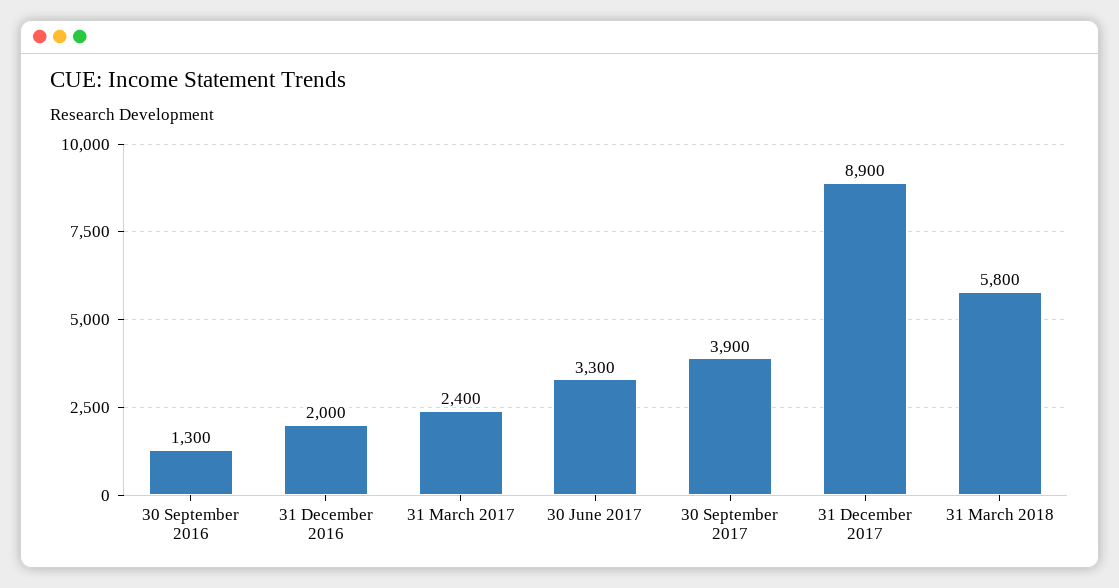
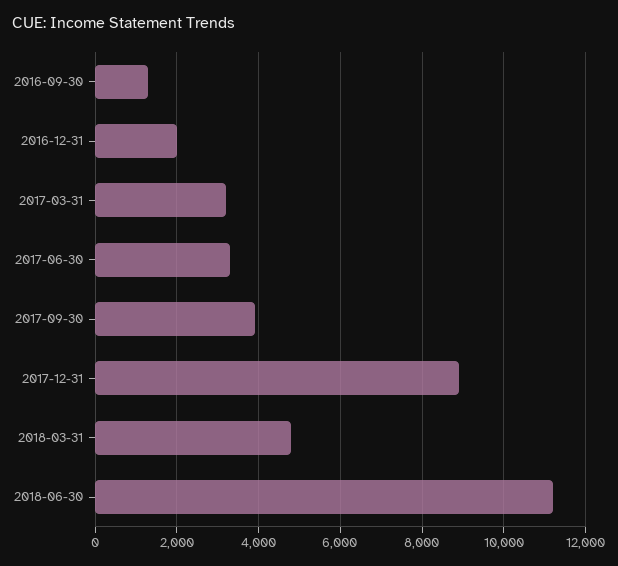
31 March 2017: 2400 -> 3200
31 March 2018: 5800 -> 4800
2018-06-30: none -> 11200

